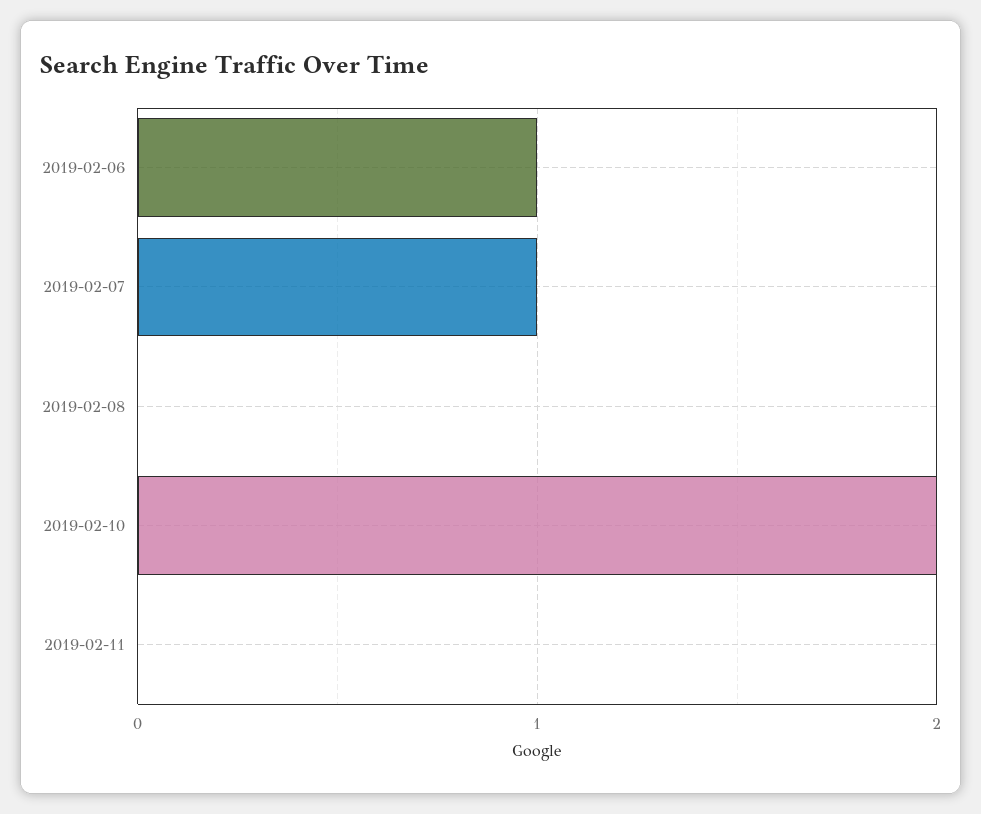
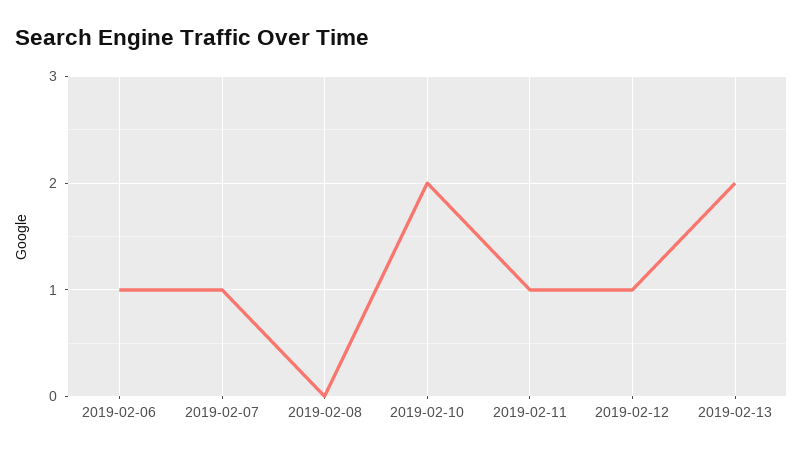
2019-02-11: 0 -> 1
2019-02-12: none -> 1
2019-02-13: none -> 2

